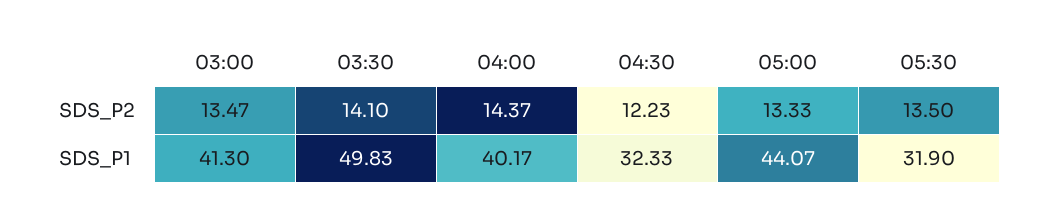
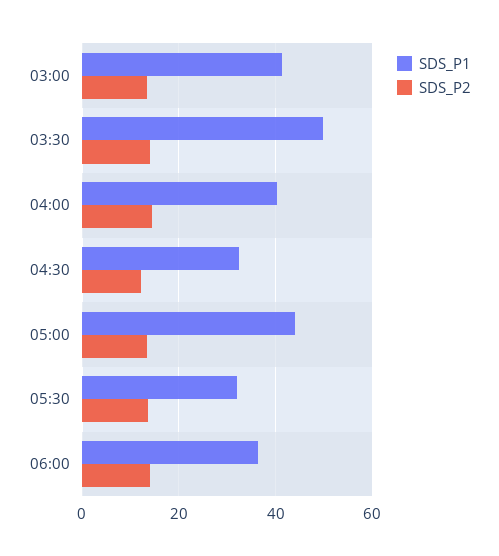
SDS_P1, 06:00: none -> 36
SDS_P2, 06:00: none -> 14

